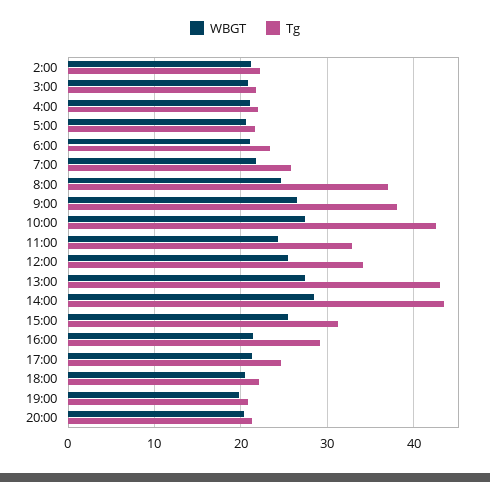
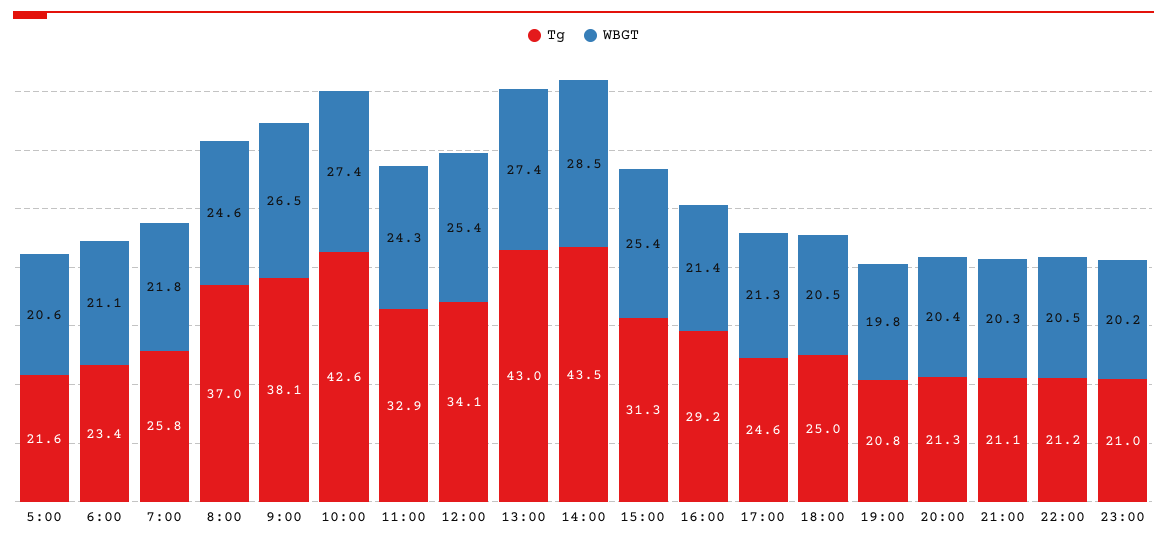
WBGT, 2:00: 21 -> none
Tg, 2:00: 22 -> none
WBGT, 3:00: 21 -> none
Tg, 3:00: 22 -> none
WBGT, 4:00: 21 -> none
Tg, 4:00: 22 -> none
Tg, 18:00: 22 -> 25
Tg, 21:00: none -> 21.1
WBGT, 21:00: none -> 20.3
Tg, 22:00: none -> 21.2
WBGT, 22:00: none -> 20.5
Tg, 23:00: none -> 21
WBGT, 23:00: none -> 20.2

